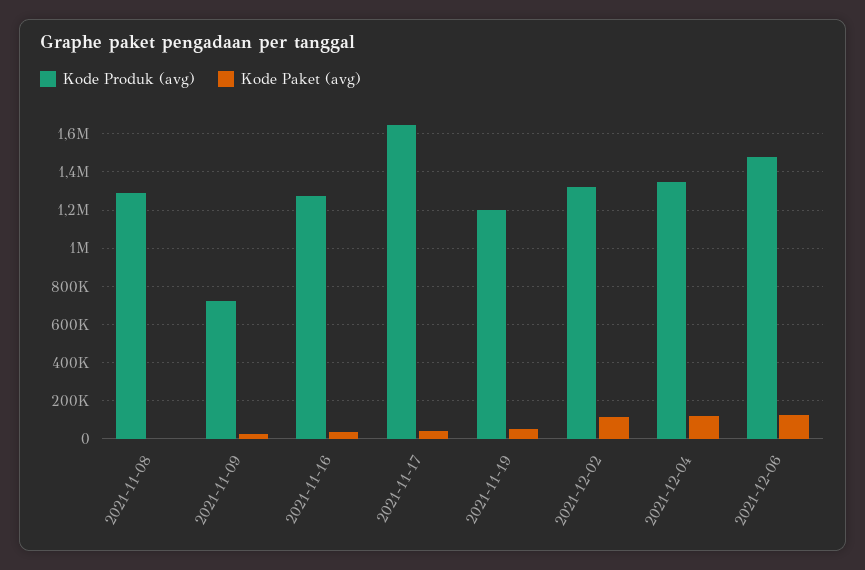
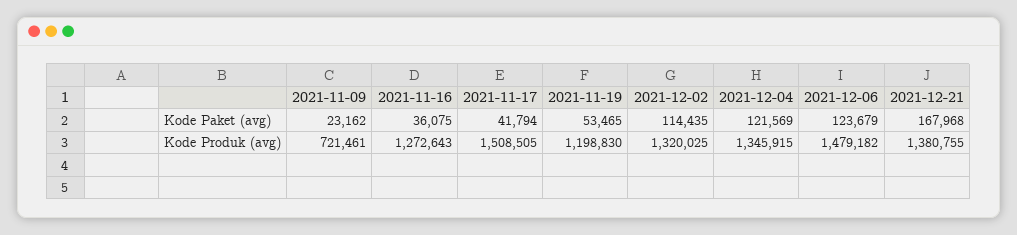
Kode Produk (avg), 2021-11-08: 1300000 -> none
Kode Paket (avg), 2021-11-08: 0 -> none
Kode Produk (avg), 2021-11-17: 1650000 -> 1508505
Kode Paket (avg), 2021-12-21: none -> 167968
Kode Produk (avg), 2021-12-21: none -> 1380755

